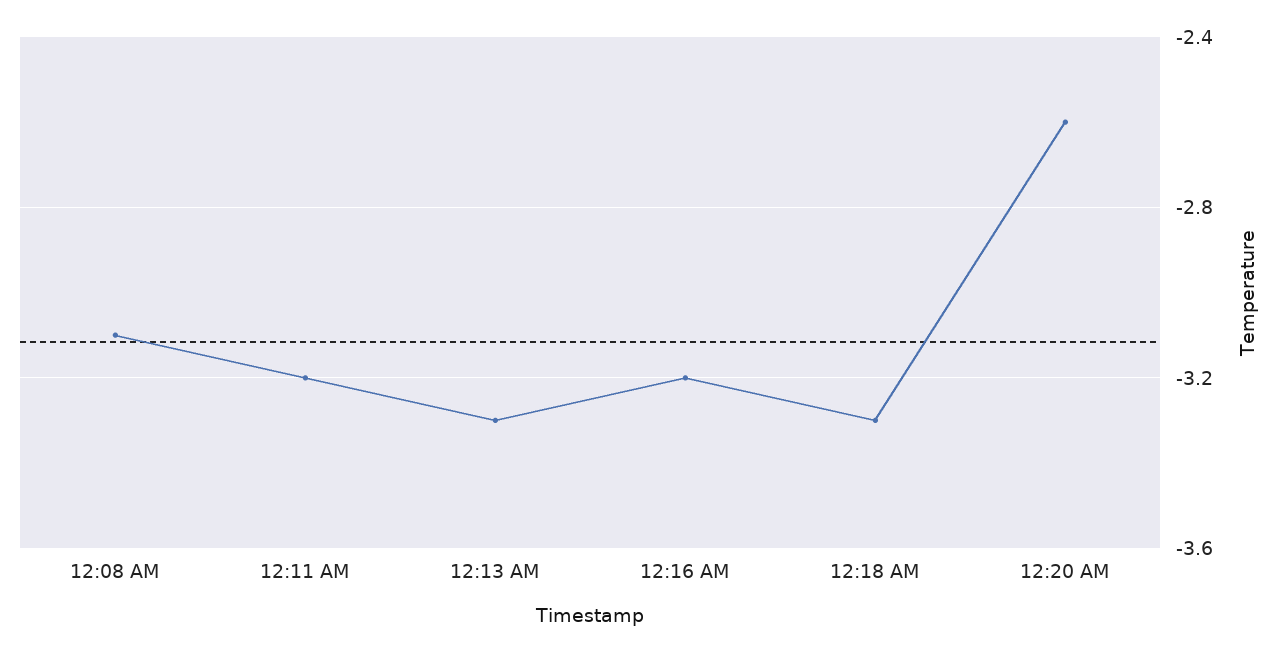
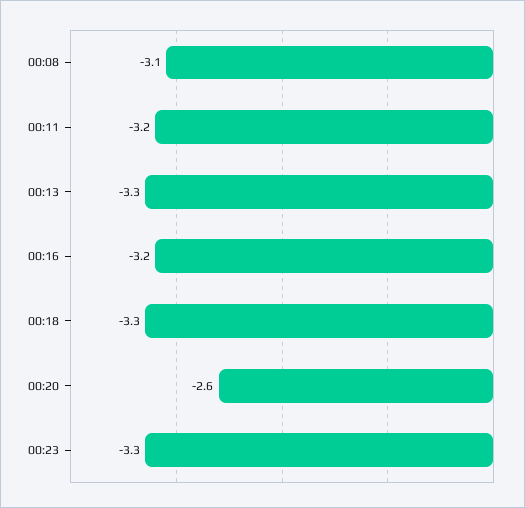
00:23: none -> -3.3

